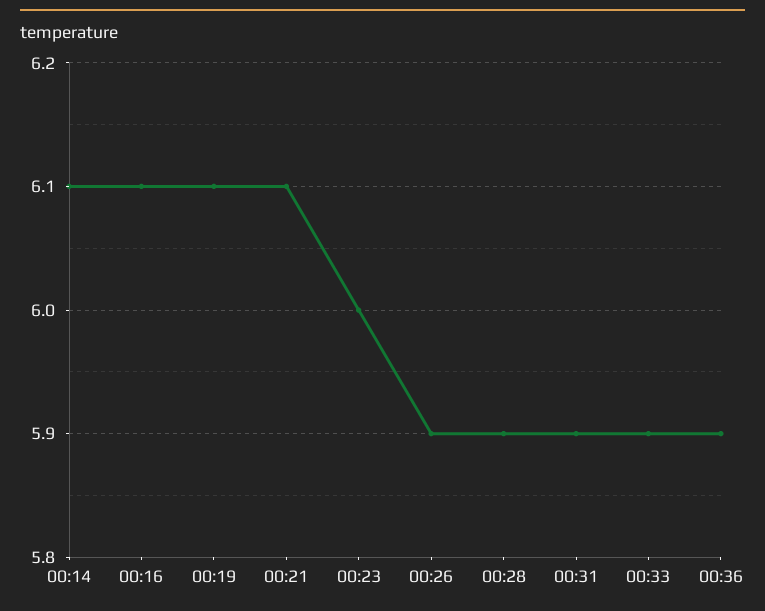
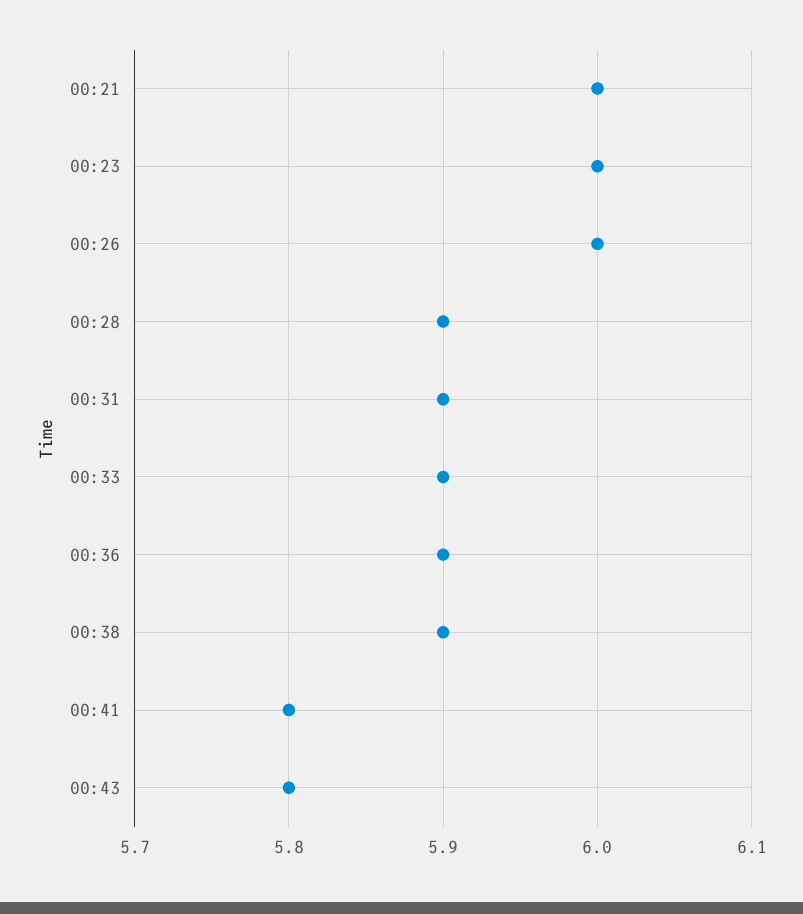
00:14: 6.1 -> none
00:16: 6.1 -> none
00:19: 6.1 -> none
00:21: 6.1 -> 6
00:26: 5.9 -> 6
00:38: none -> 5.9
00:41: none -> 5.8
00:43: none -> 5.8

